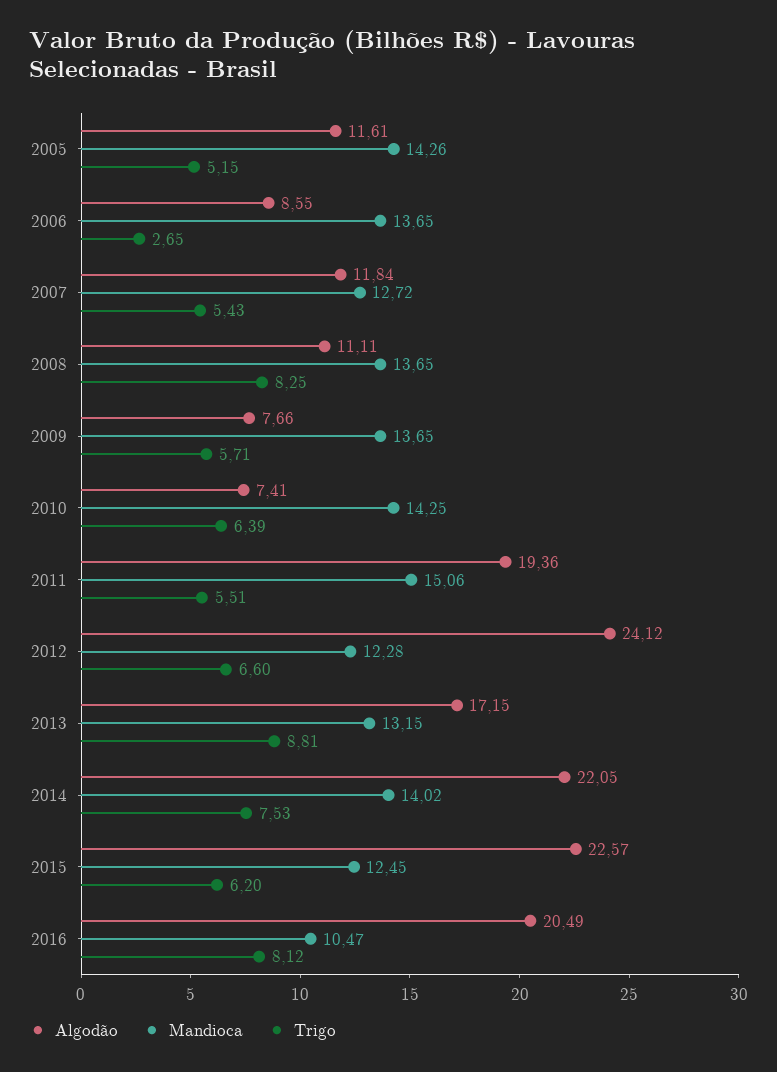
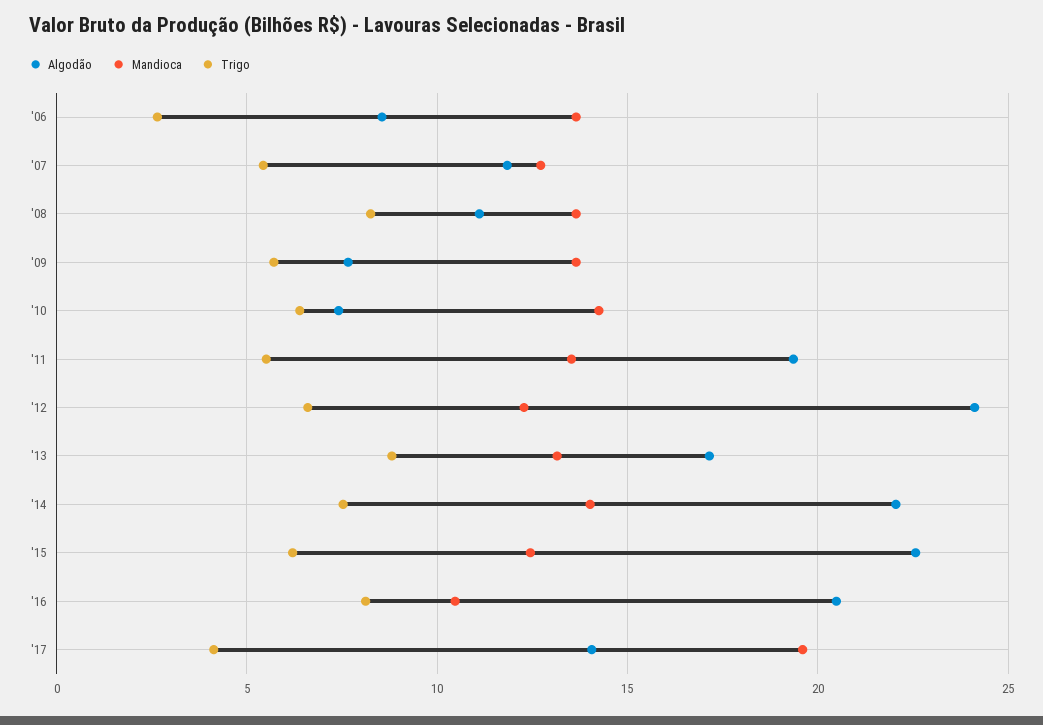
Algodão, 2005: 11.61 -> none
Mandioca, 2005: 14.26 -> none
Trigo, 2005: 5.15 -> none
Mandioca, 2011: 15.06 -> 13.5
Algodão, '17: none -> 14
Mandioca, '17: none -> 19.5
Trigo, '17: none -> 4

